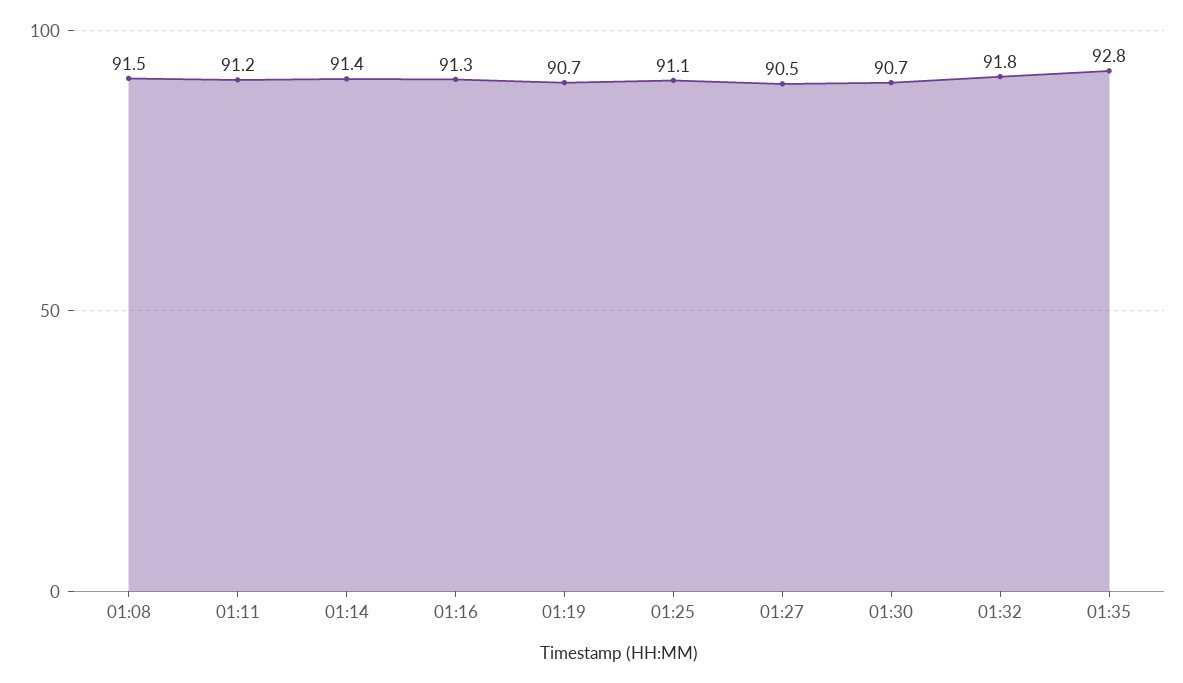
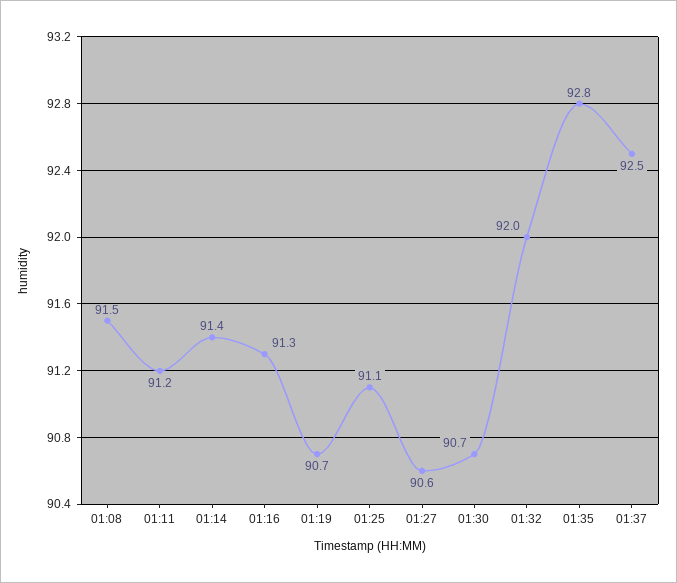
01:27: 90.5 -> 90.6
01:32: 91.8 -> 92
01:37: none -> 92.5

